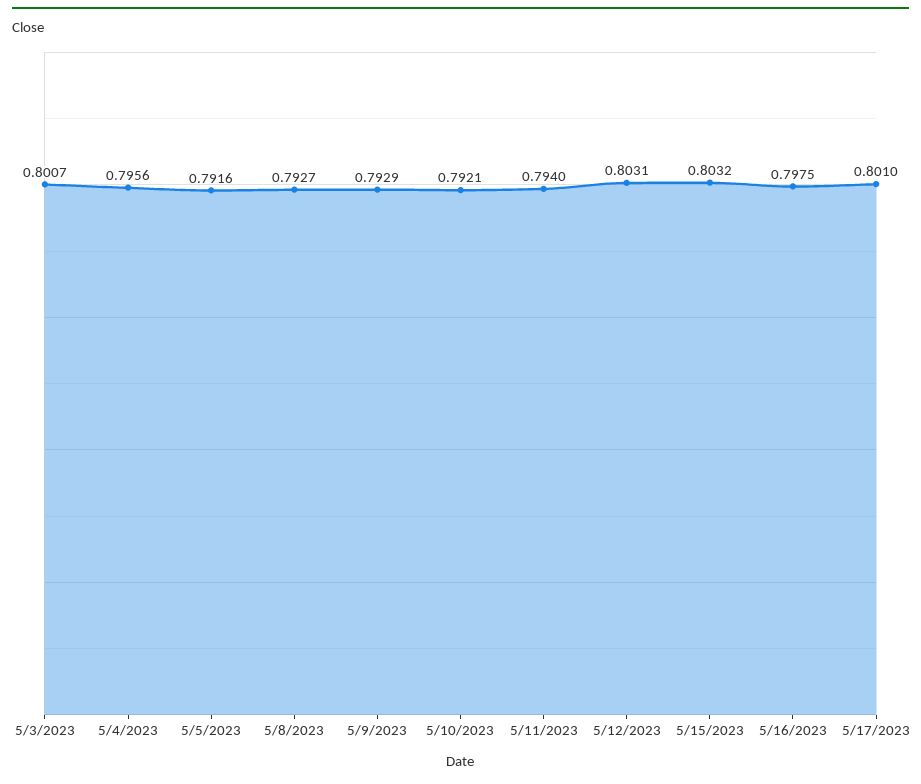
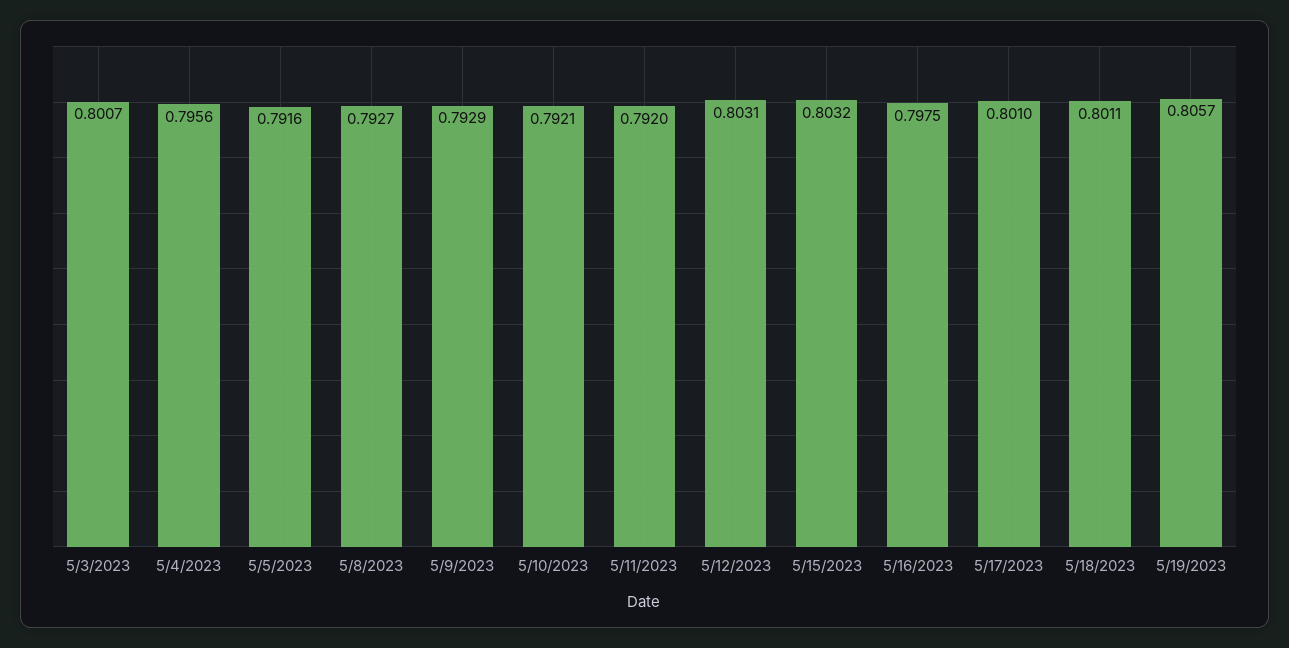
5/11/2023: 0.794 -> 0.792
5/18/2023: none -> 0.8011
5/19/2023: none -> 0.8057

